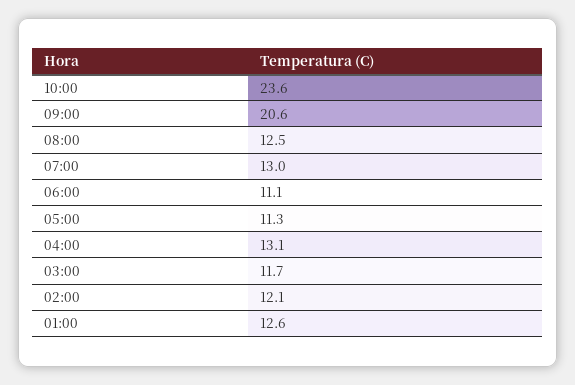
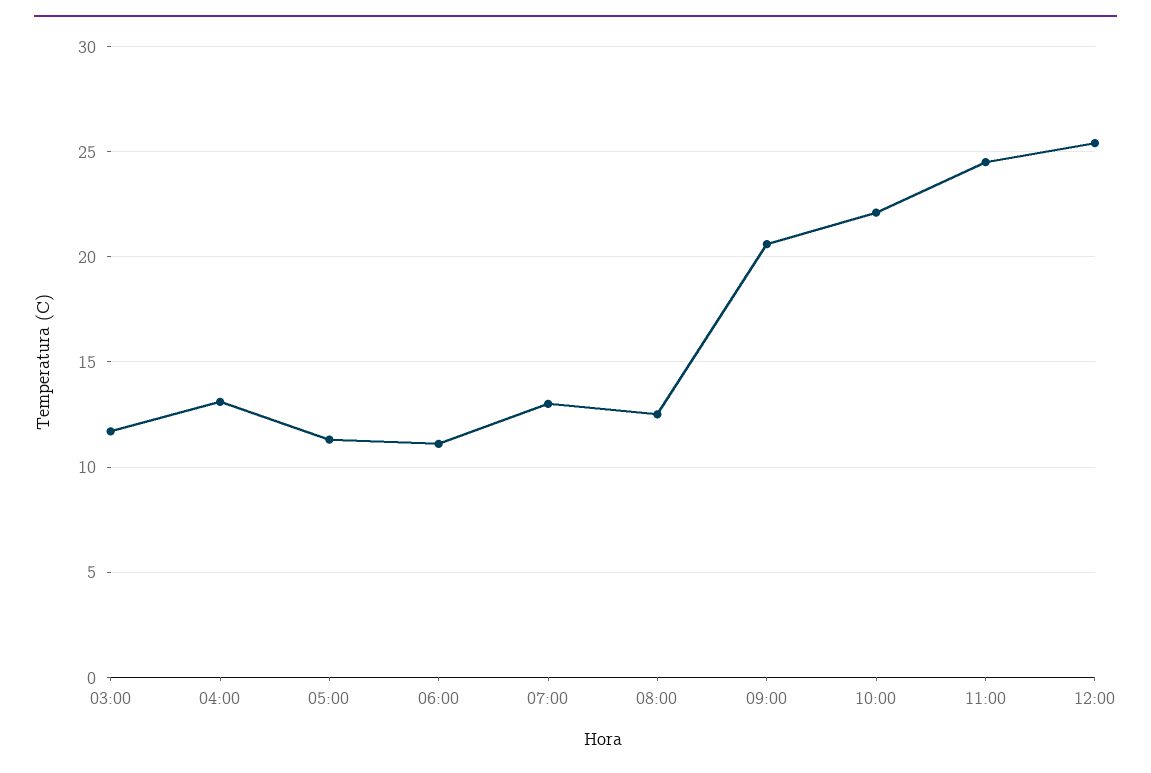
10:00: 23.6 -> 22
02:00: 12.1 -> none
01:00: 12.6 -> none
11:00: none -> 24.5
12:00: none -> 25.5

